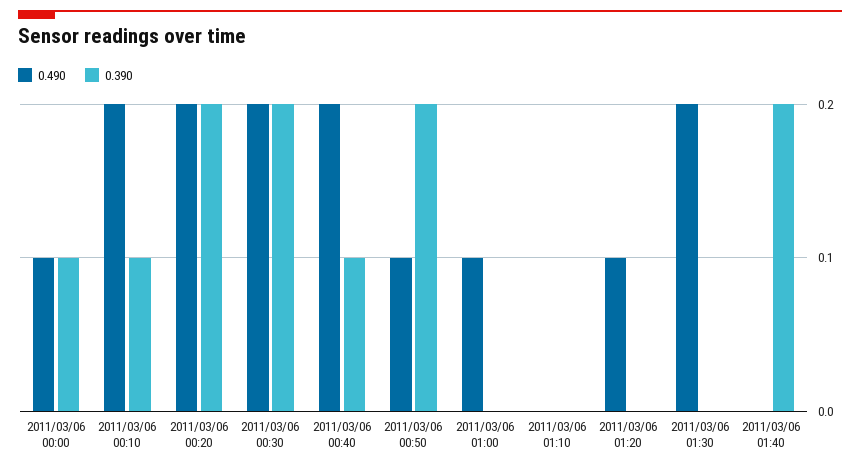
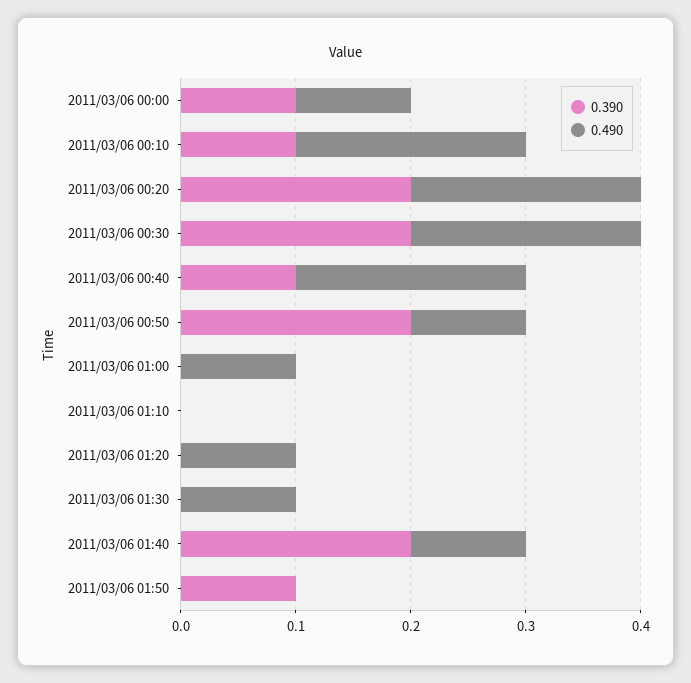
0.490, 2011/03/06 01:30: 0.2 -> 0.1
0.490, 2011/03/06 01:40: 0 -> 0.1
0.390, 2011/03/06 01:50: none -> 0.1
0.490, 2011/03/06 01:50: none -> 0

